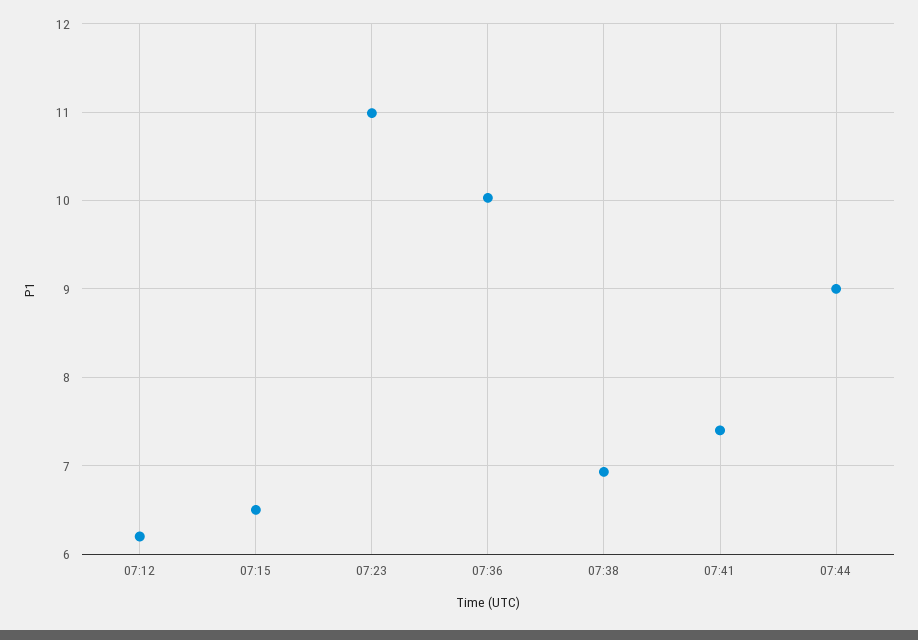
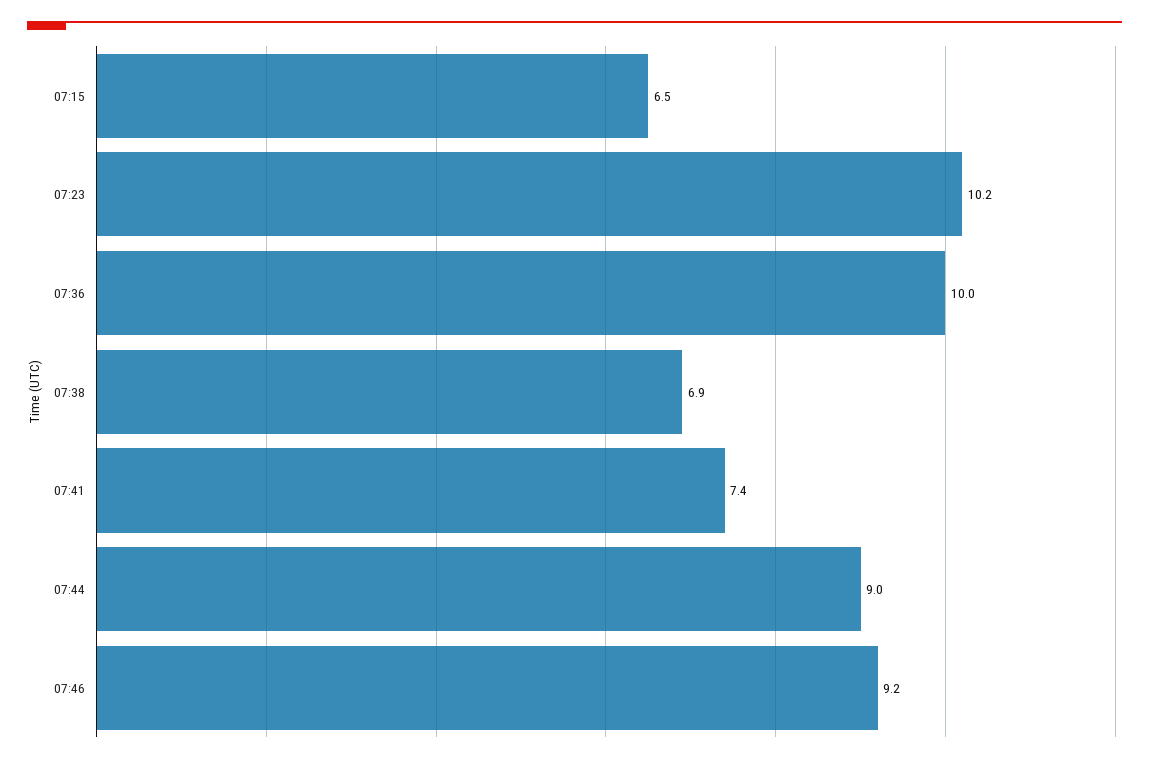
07:12: 6.2 -> none
07:23: 11 -> 10.2
07:46: none -> 9.2

